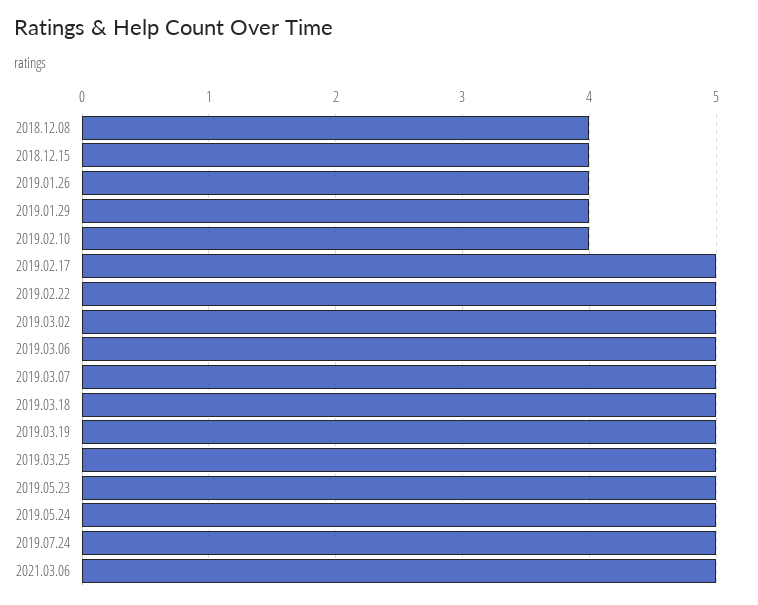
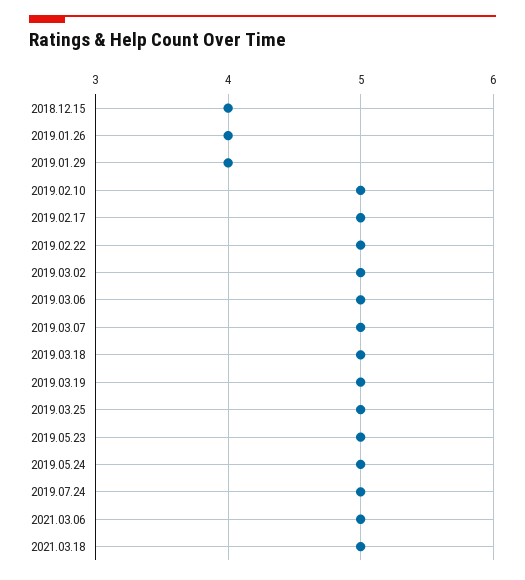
2018.12.08: 4 -> none
2019.02.10: 4 -> 5
2021.03.18: none -> 5

